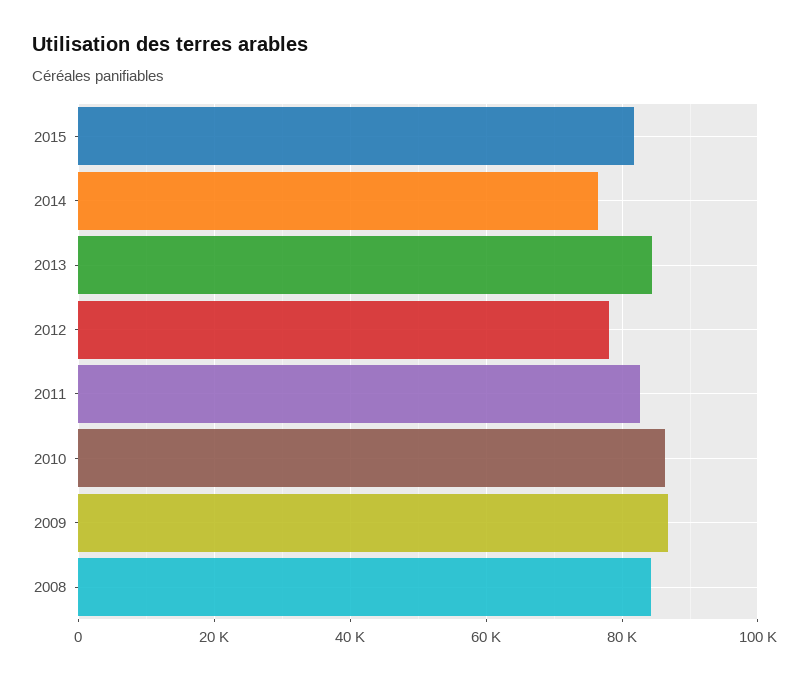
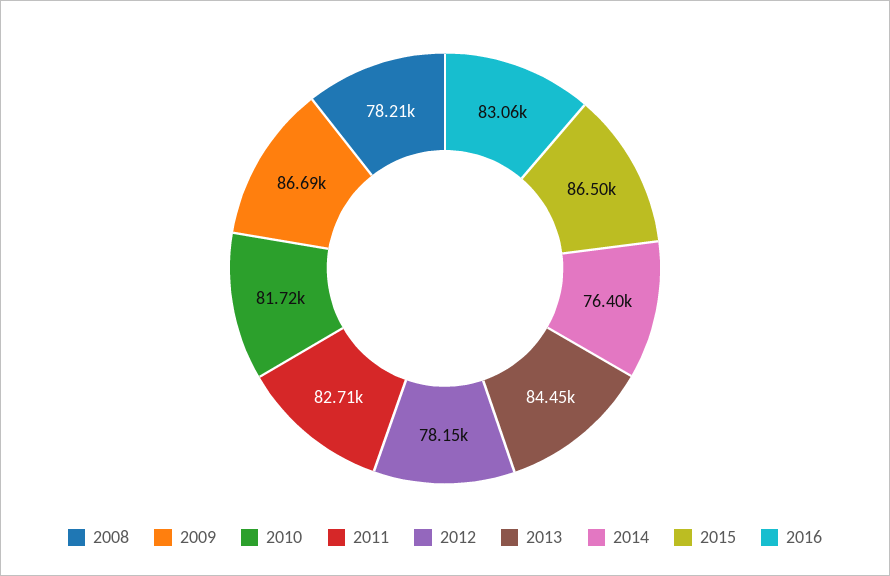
2015: 82000 -> 86500
2010: 86000 -> 81720
2008: 84000 -> 78210
2016: none -> 83060

